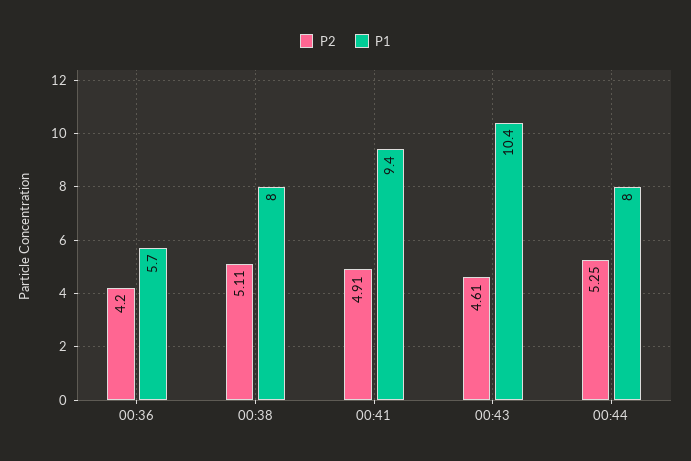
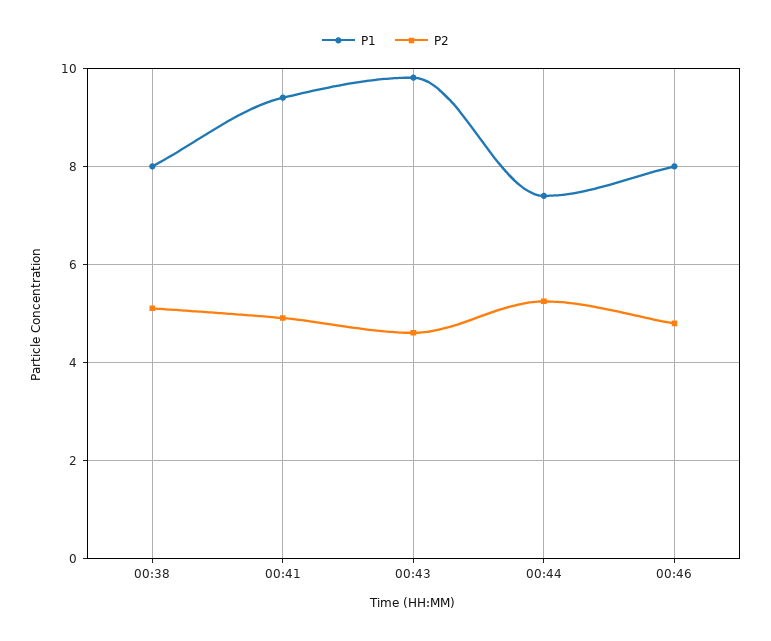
P2, 00:36: 4.2 -> none
P1, 00:36: 5.7 -> none
P1, 00:43: 10.4 -> 9.8
P1, 00:44: 8 -> 7.4
P1, 00:46: none -> 8
P2, 00:46: none -> 4.8

